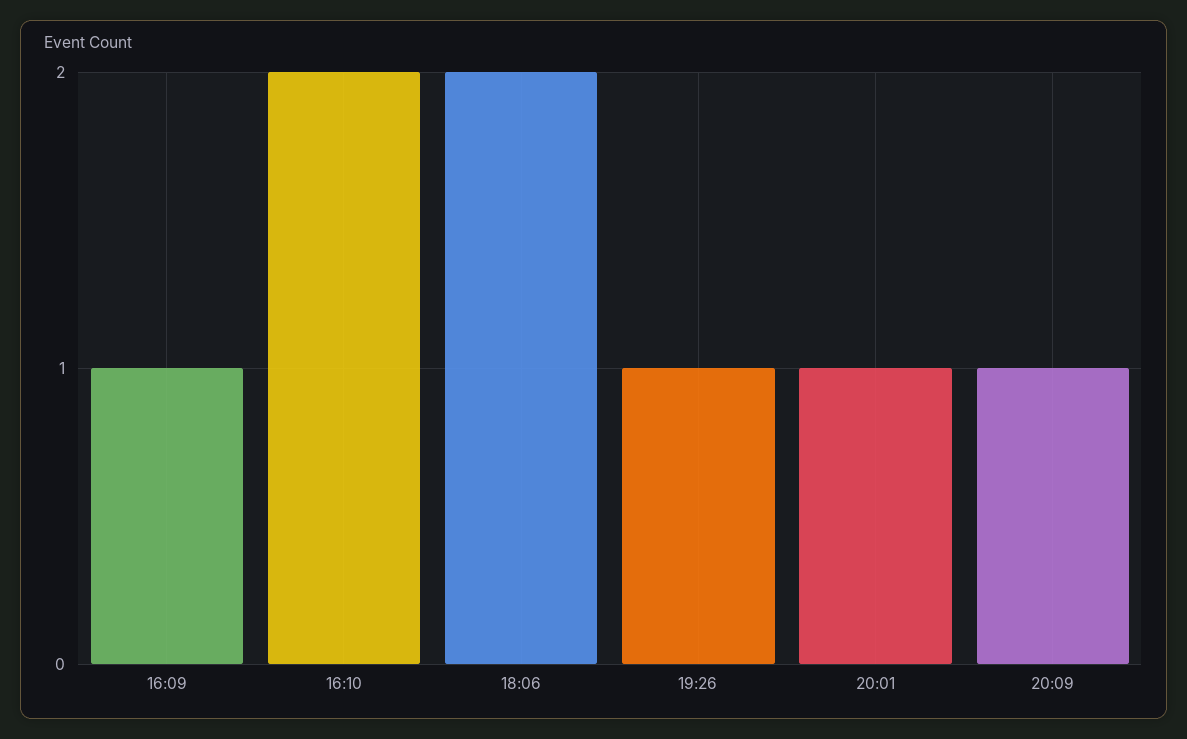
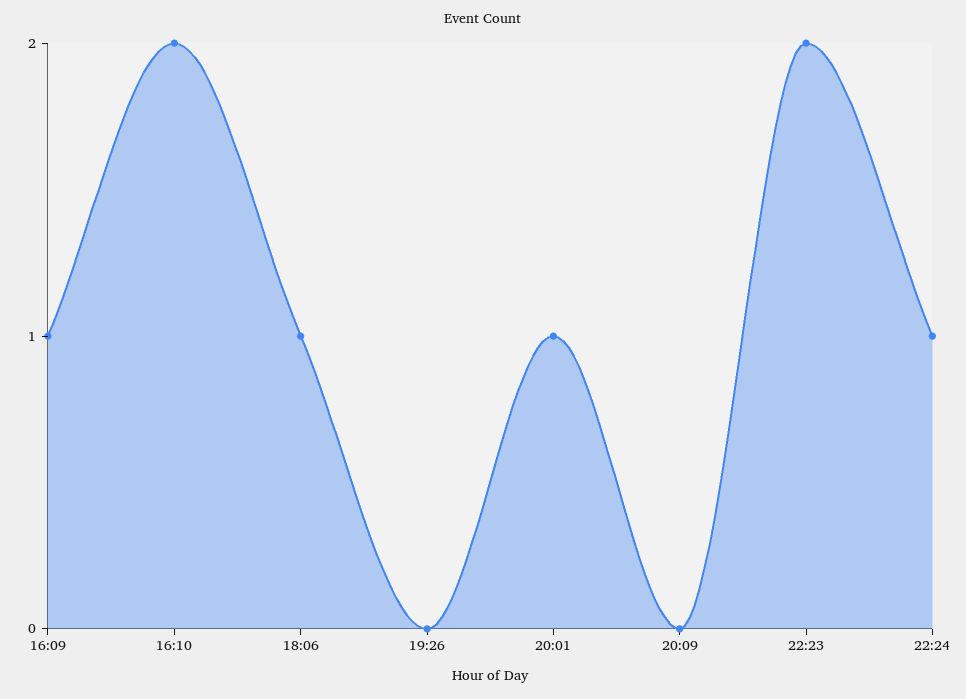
18:06: 2 -> 1
19:26: 1 -> 0
20:09: 1 -> 0
22:23: none -> 2
22:24: none -> 1

